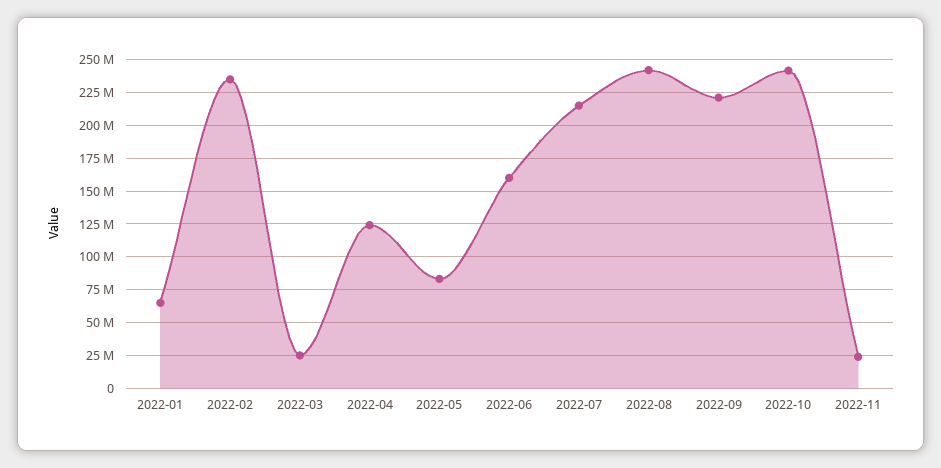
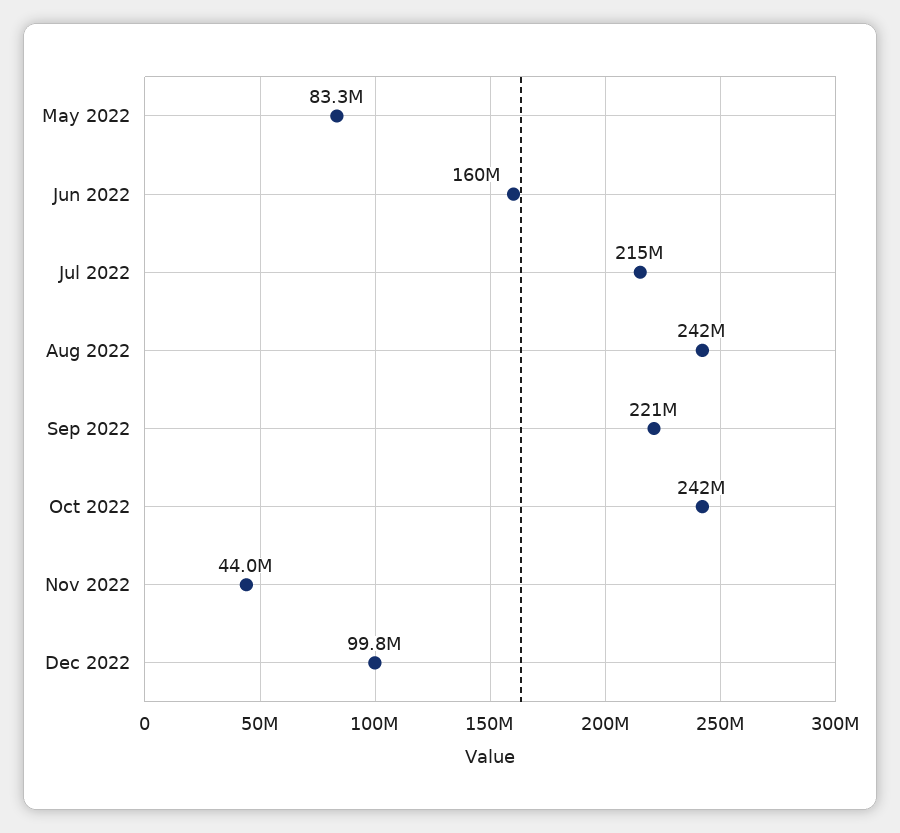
2022-01: 65000000 -> none
2022-02: 235000000 -> none
2022-03: 25000000 -> none
2022-04: 125000000 -> none
2022-11: 25000000 -> 44000000
Dec 2022: none -> 99800000

